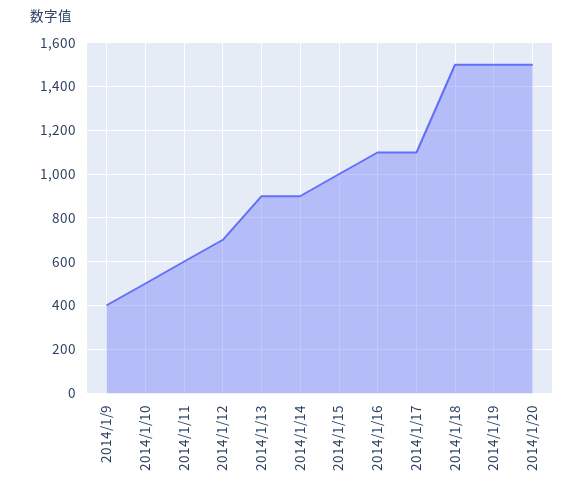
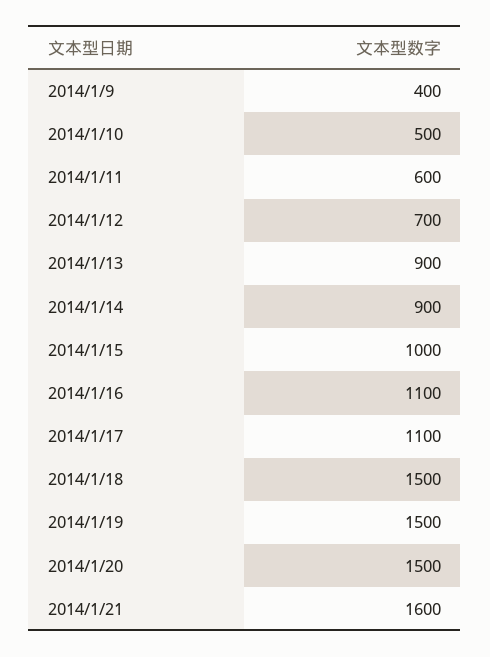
2014/1/21: none -> 1600

